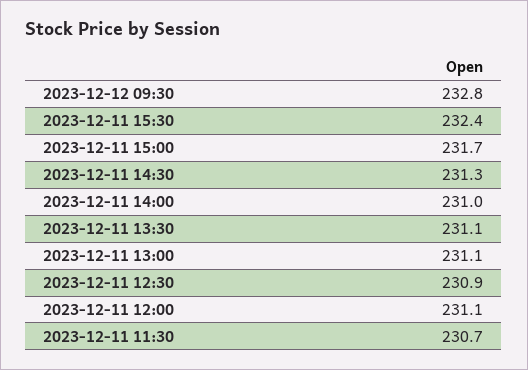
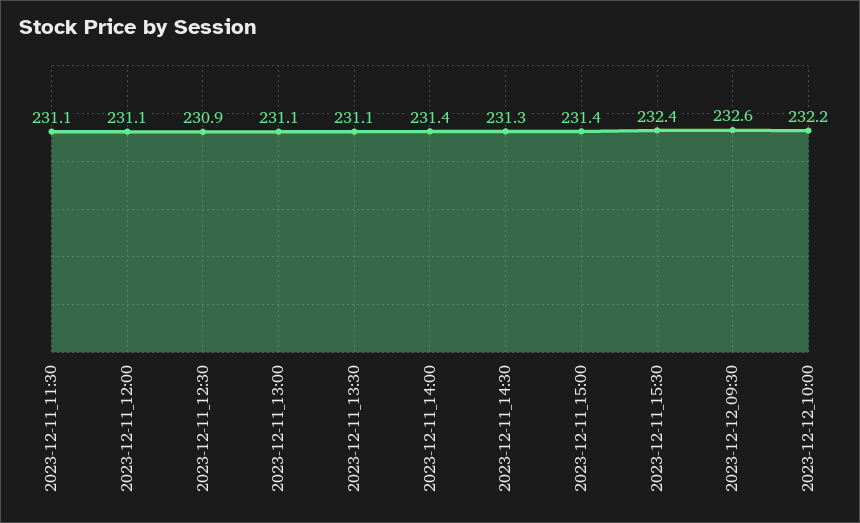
2023-12-12 09:30: 232.8 -> 232.6
2023-12-11 15:00: 231.7 -> 231.4
2023-12-11 14:00: 231 -> 231.4
2023-12-11 11:30: 230.7 -> 231.1
2023-12-12_10:00: none -> 232.2

